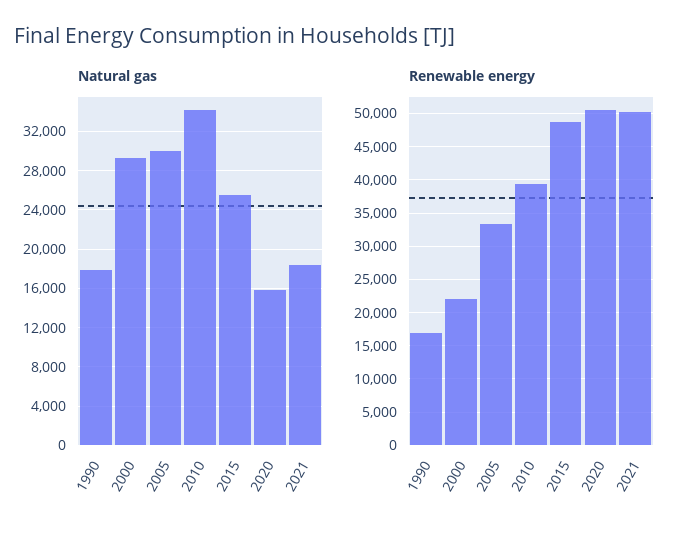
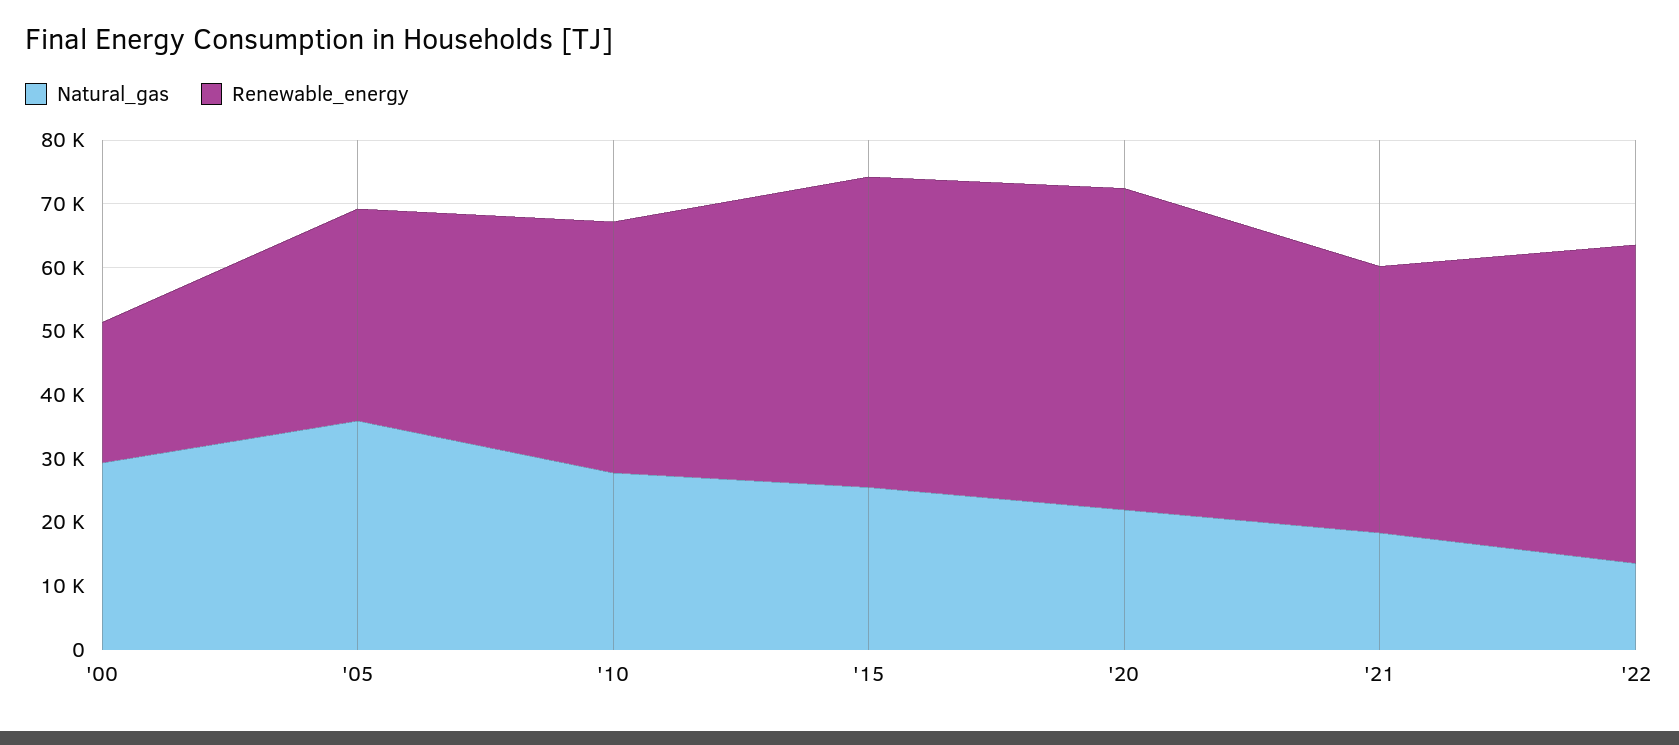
Natural gas, 1990: 18000 -> none
Natural gas, 2005: 30000 -> 36000
Natural gas, 2010: 34000 -> 28000
Natural gas, 2020: 16000 -> 22000
Renewable energy, 1990: 17000 -> none
Renewable energy, 2021: 50000 -> 42000
Natural gas, '22: none -> 14000
Renewable energy, '22: none -> 50000

